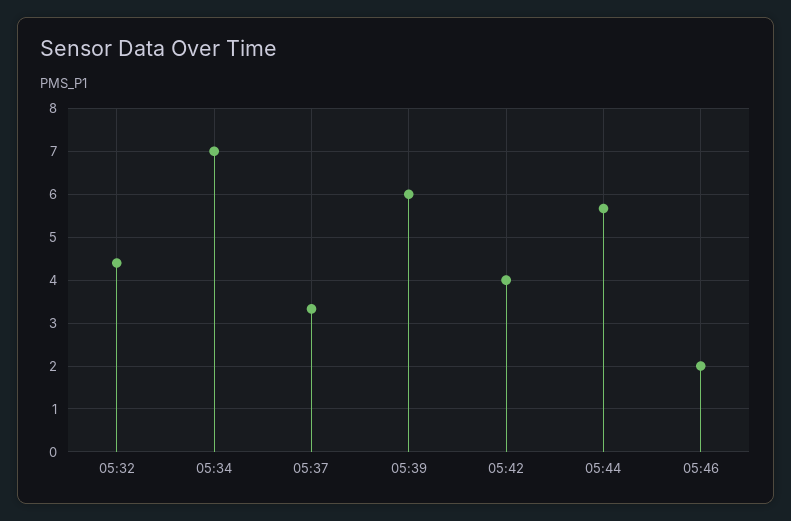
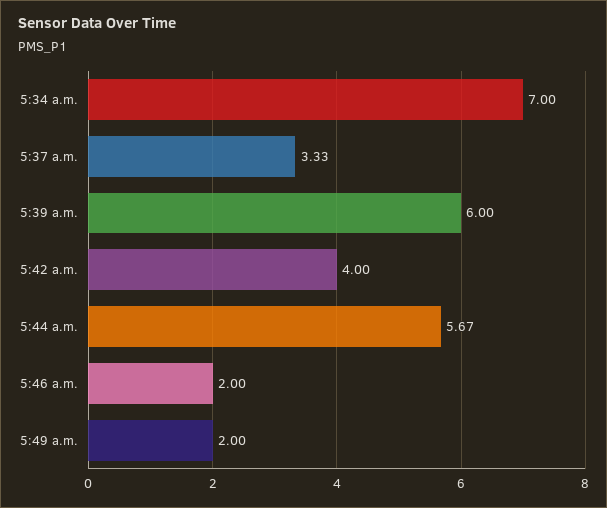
05:32: 4.4 -> none
5:49 a.m.: none -> 2

